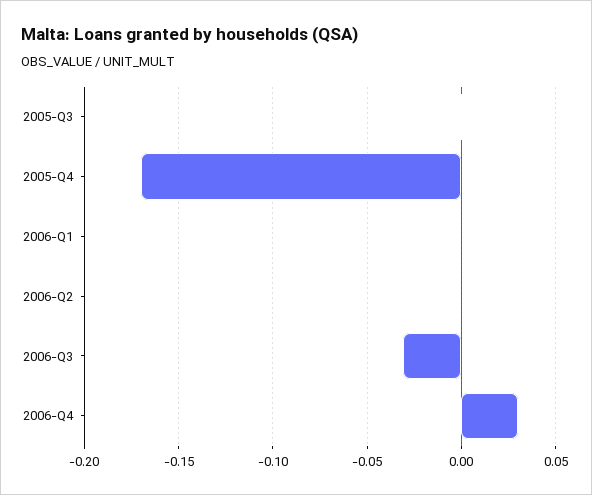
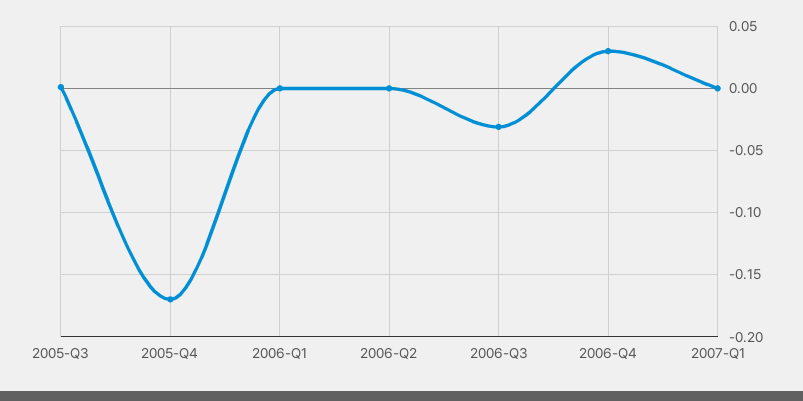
2007-Q1: none -> 0

